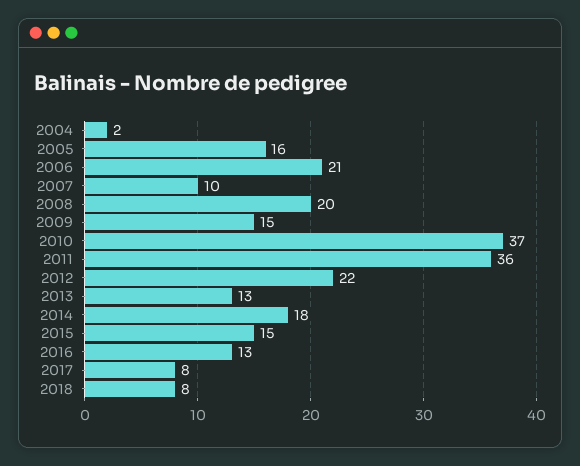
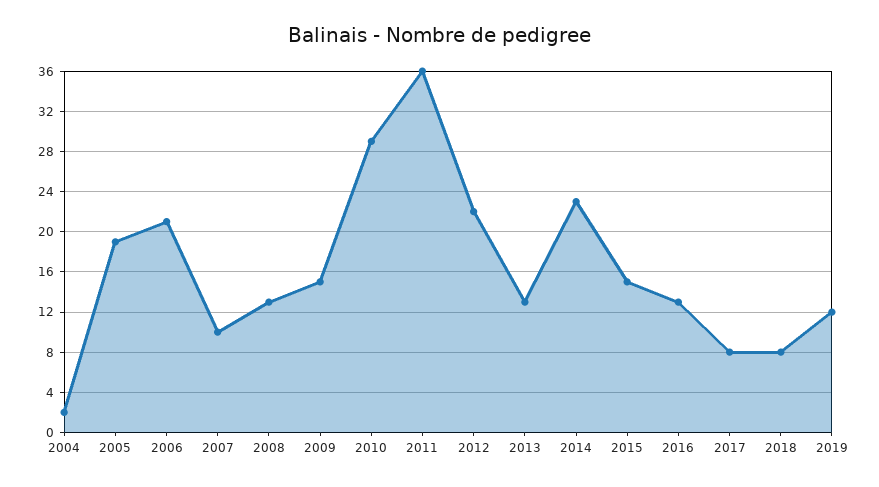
2005: 16 -> 19
2008: 20 -> 13
2010: 37 -> 29
2014: 18 -> 23
2019: none -> 12

